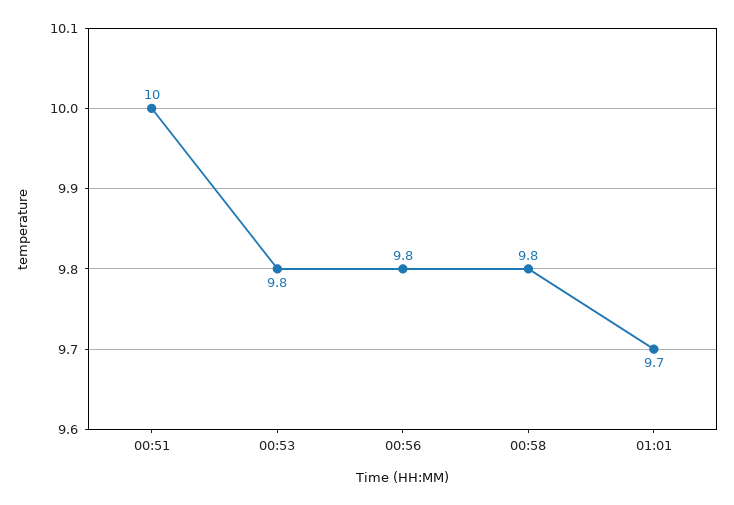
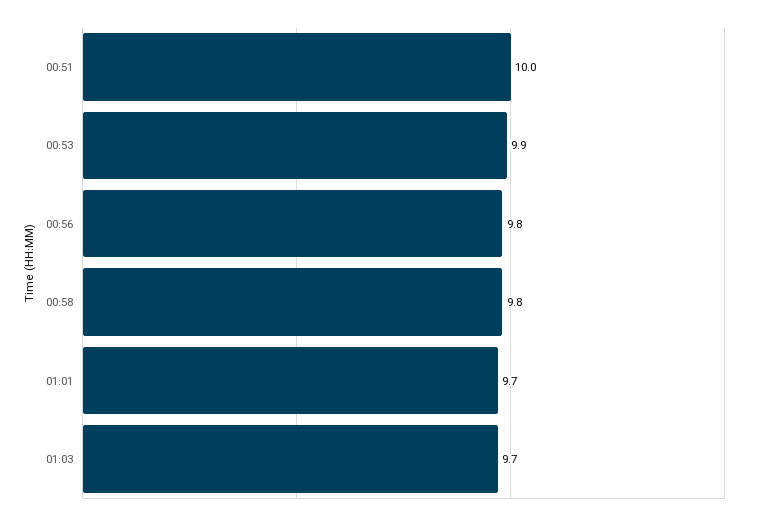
00:53: 9.8 -> 9.9
01:03: none -> 9.7

